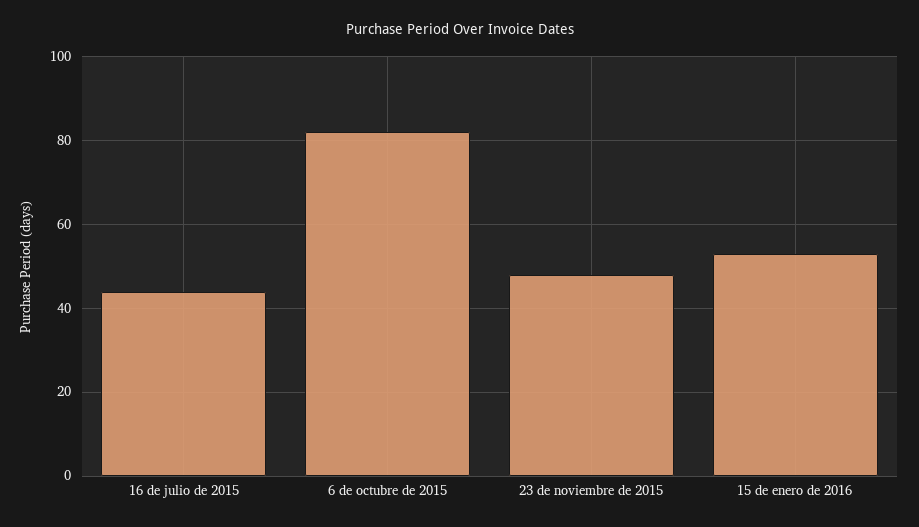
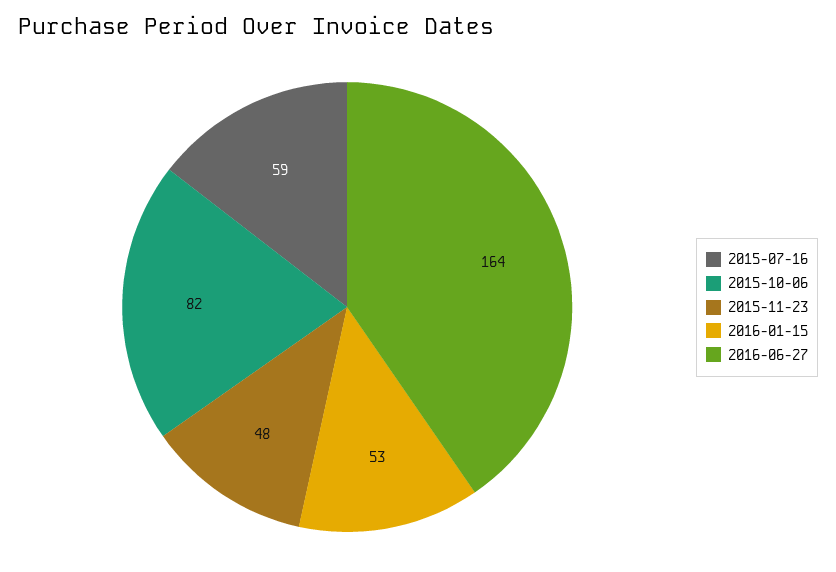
16 de julio de 2015: 45 -> 59
2016-06-27: none -> 164

